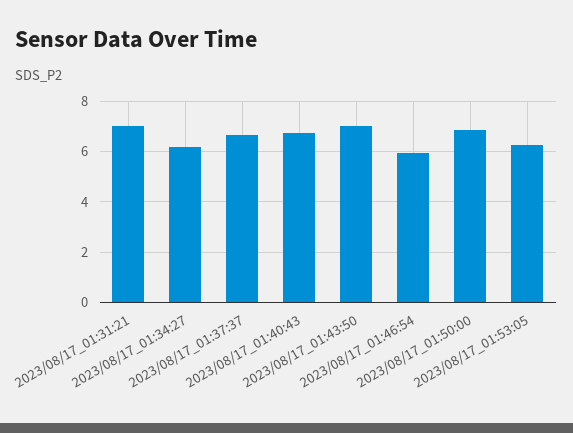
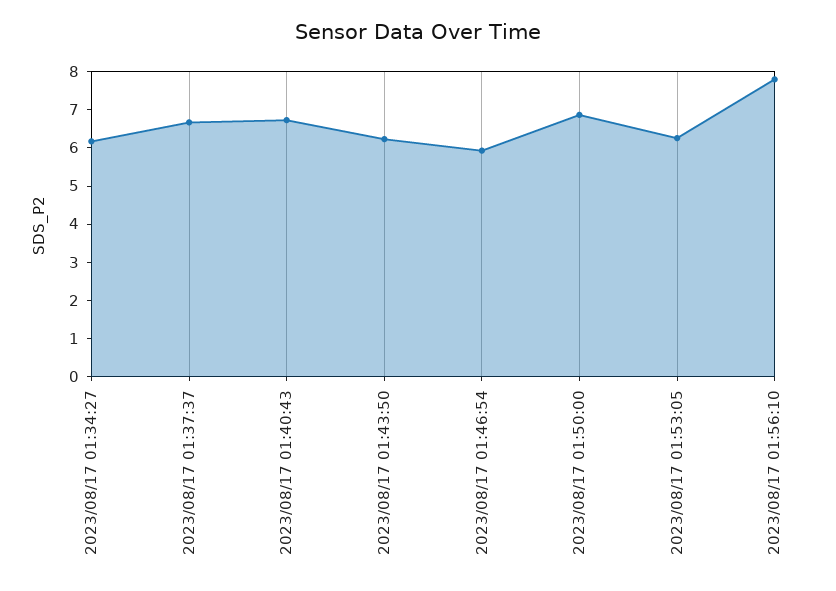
2023/08/17_01:31:21: 7 -> none
2023/08/17_01:43:50: 7 -> 6.25
2023/08/17 01:56:10: none -> 7.75

